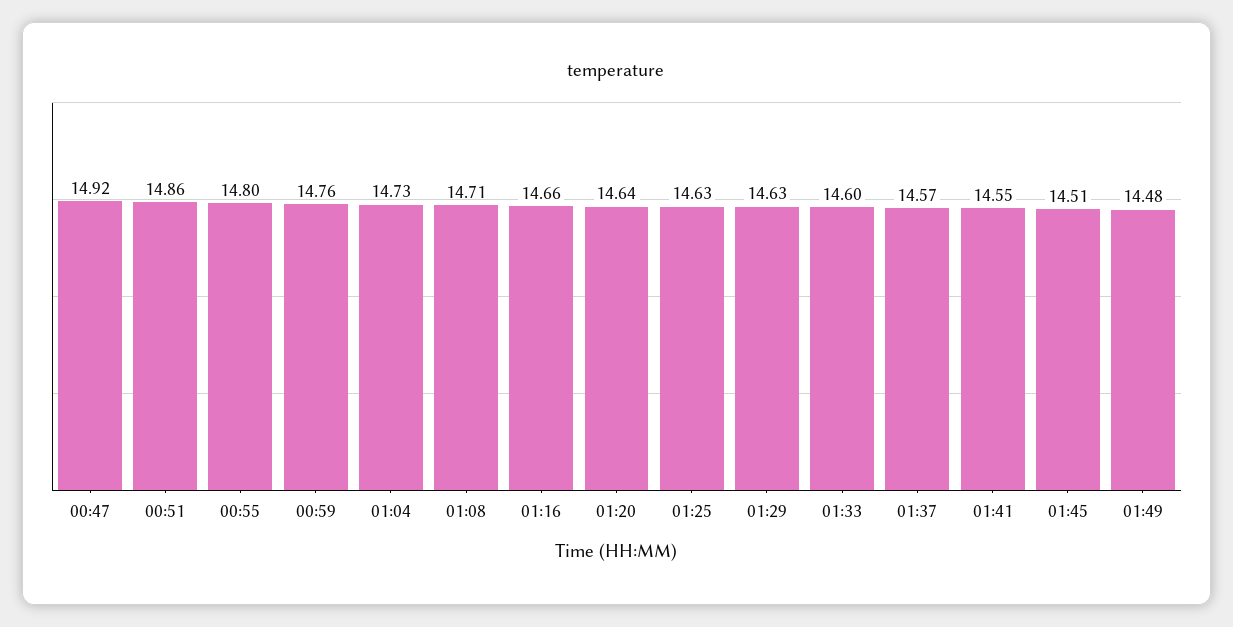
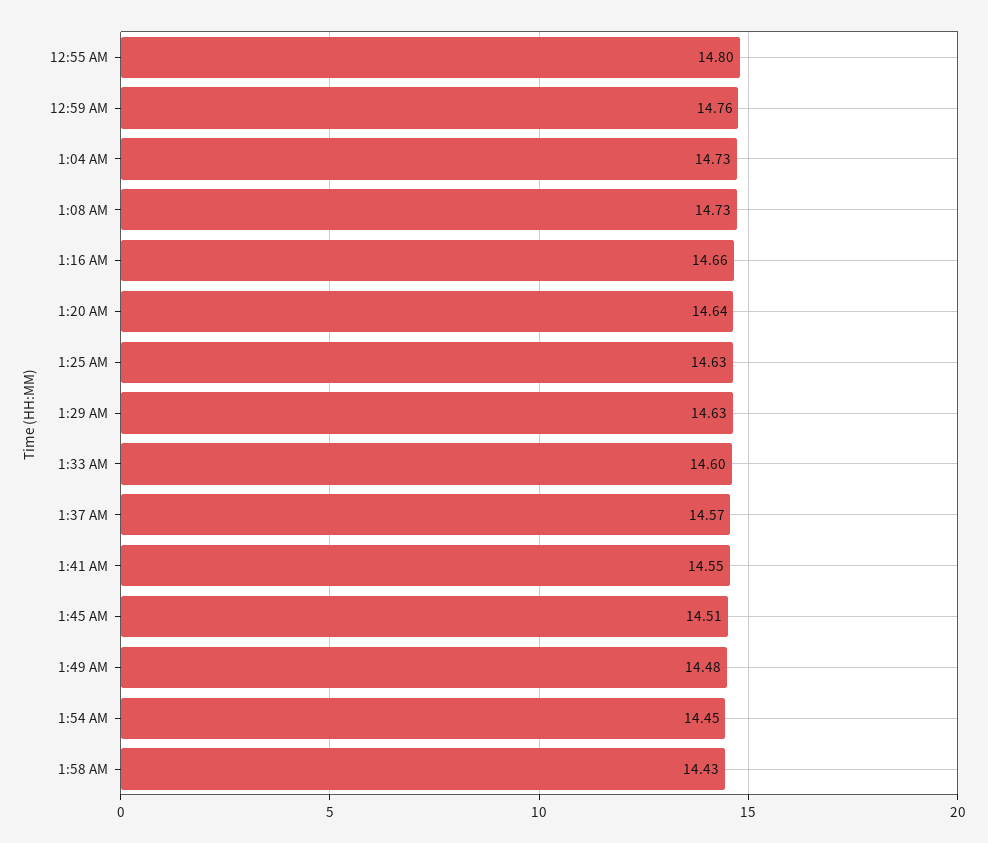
00:47: 14.92 -> none
00:51: 14.86 -> none
01:08: 14.71 -> 14.73
1:54 AM: none -> 14.45
1:58 AM: none -> 14.43

